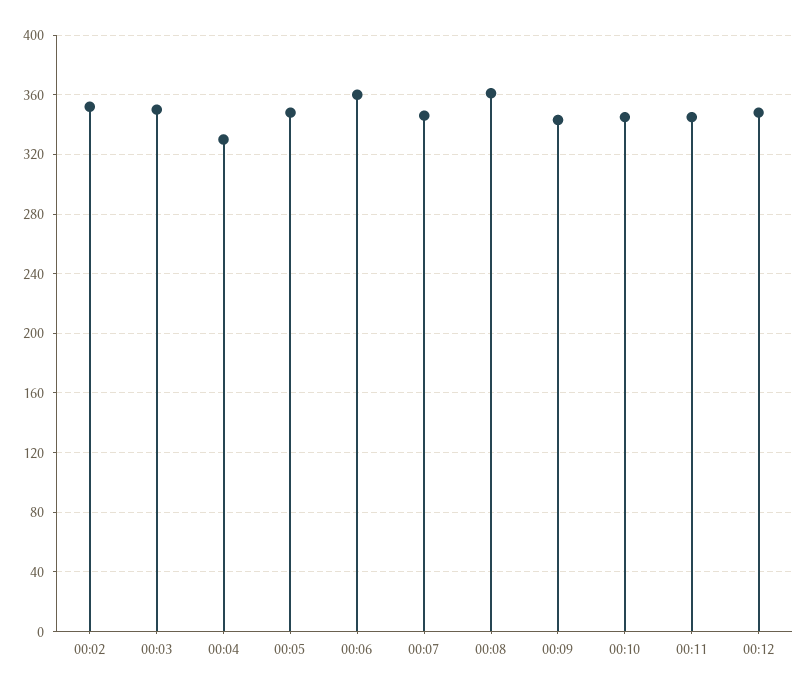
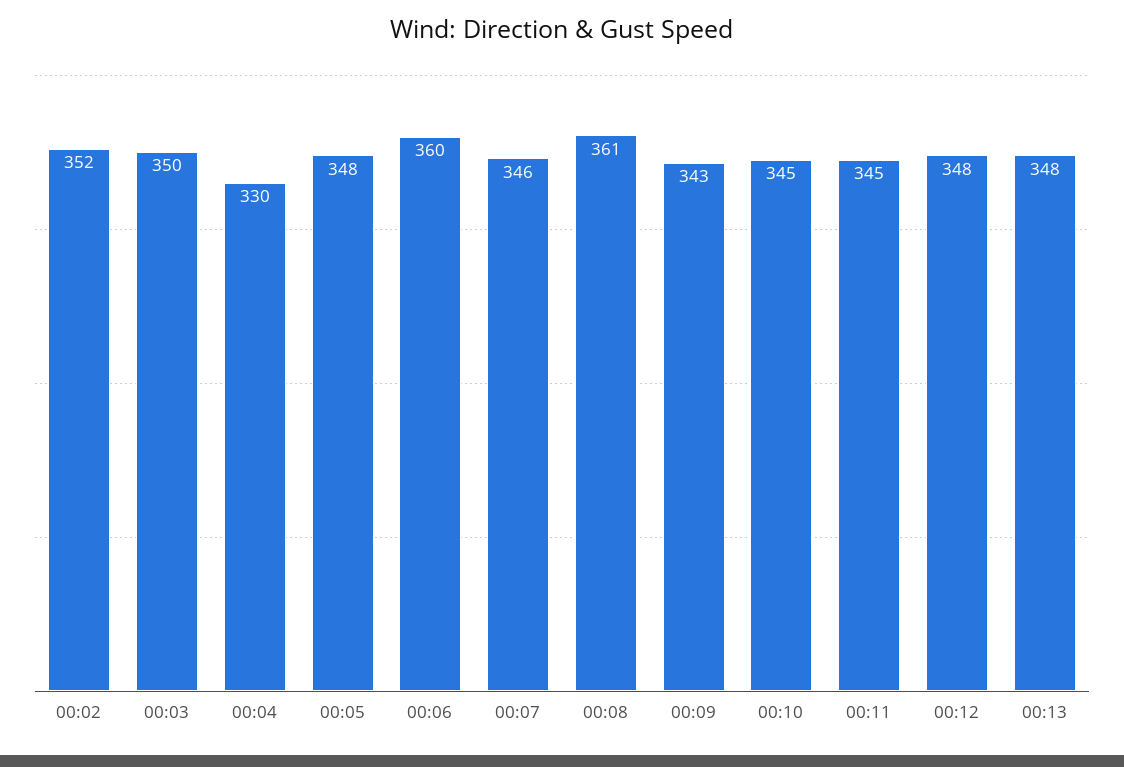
00:13: none -> 348

